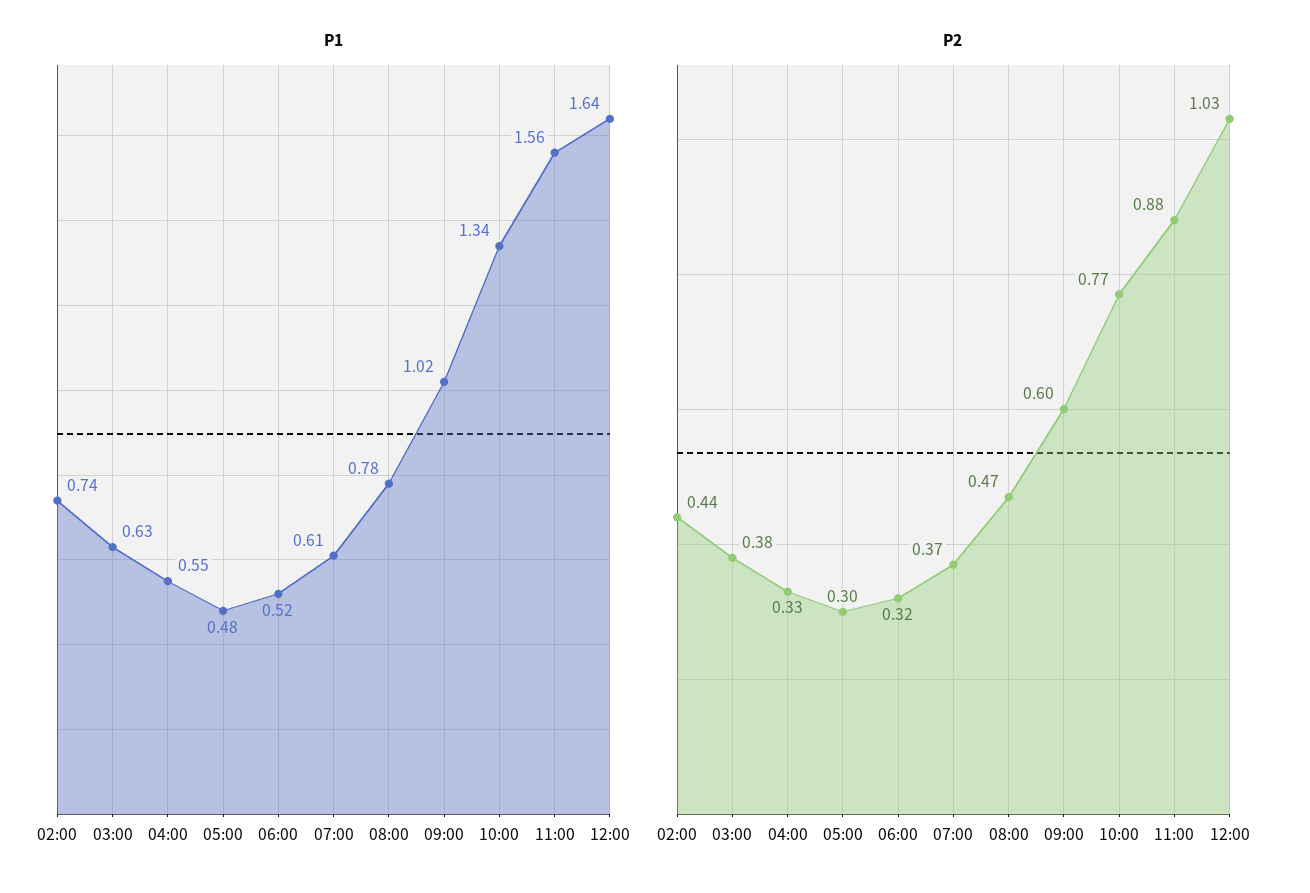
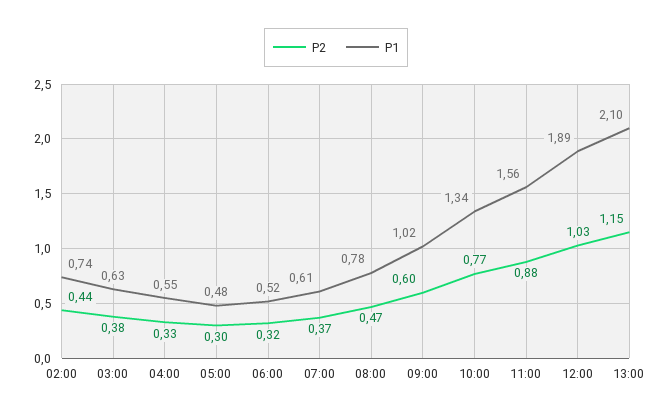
P1, 12:00: 1.64 -> 1.89
P2, 13:00: none -> 1.15
P1, 13:00: none -> 2.1

